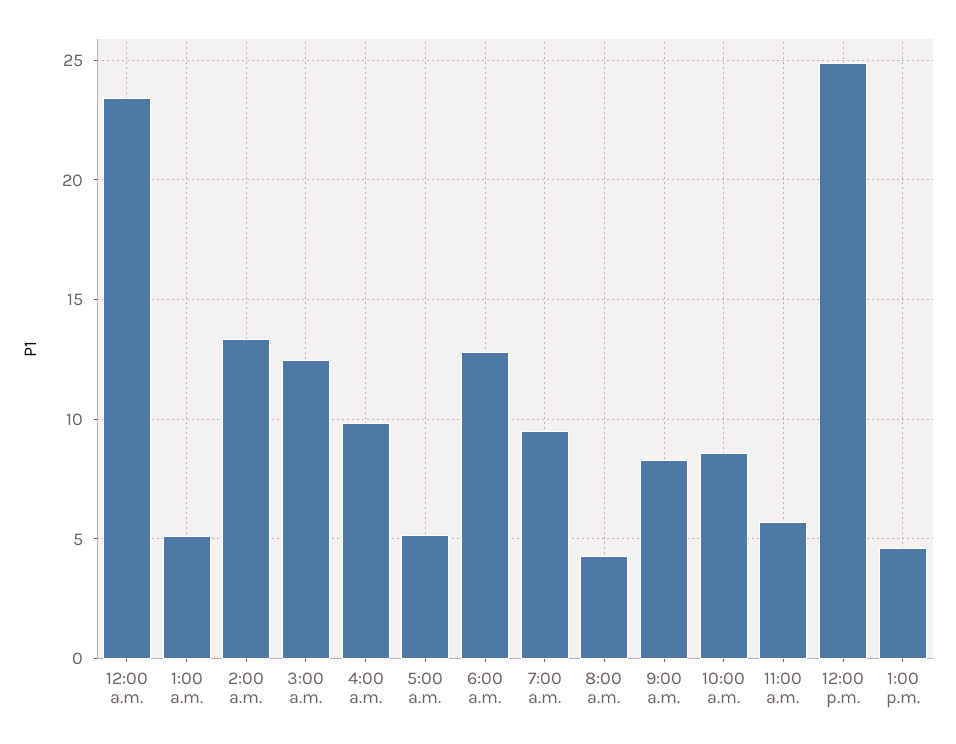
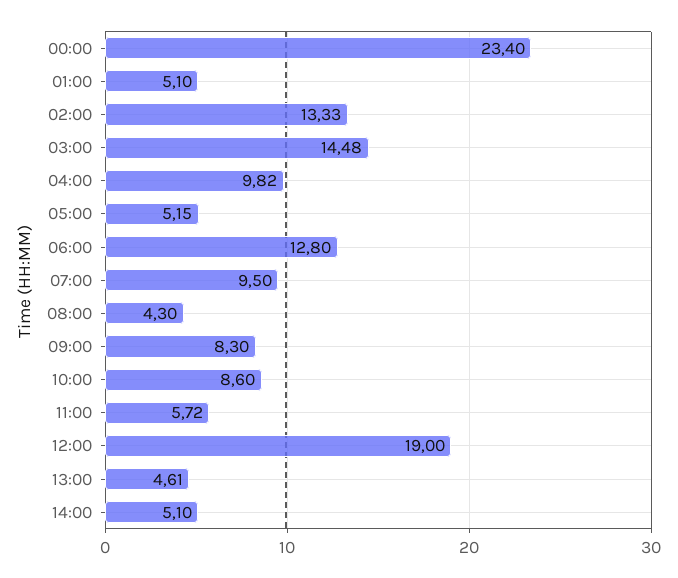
3:00 a.m.: 12.5 -> 14.48
12:00 p.m.: 25 -> 19
14:00: none -> 5.1

